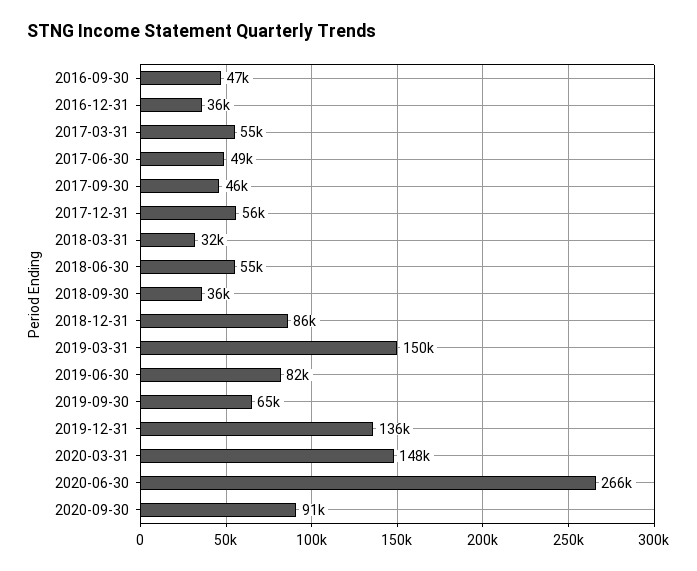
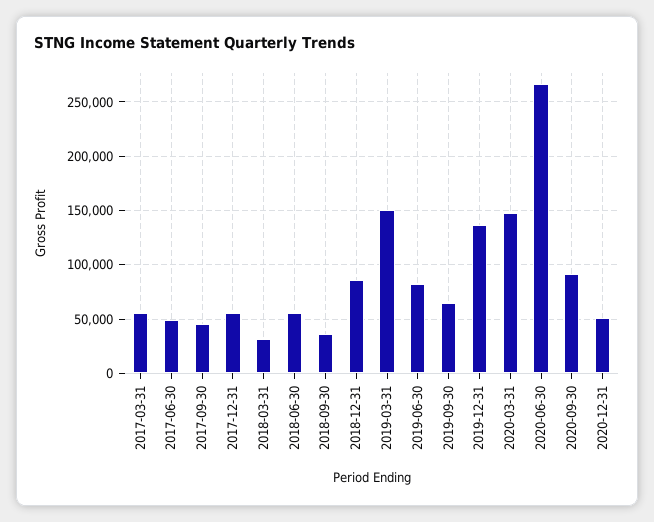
2016-09-30: 47000 -> none
2016-12-31: 36000 -> none
2020-12-31: none -> 50000

